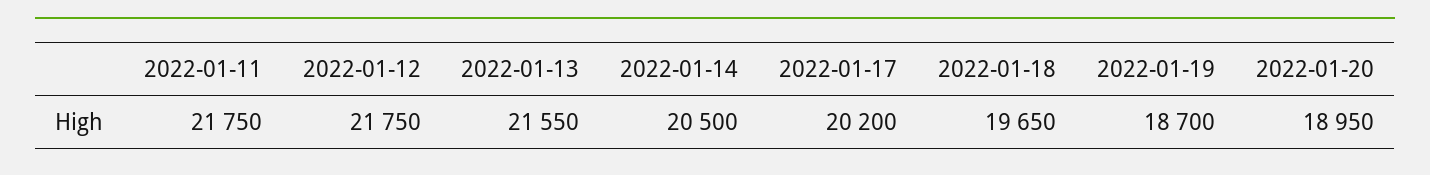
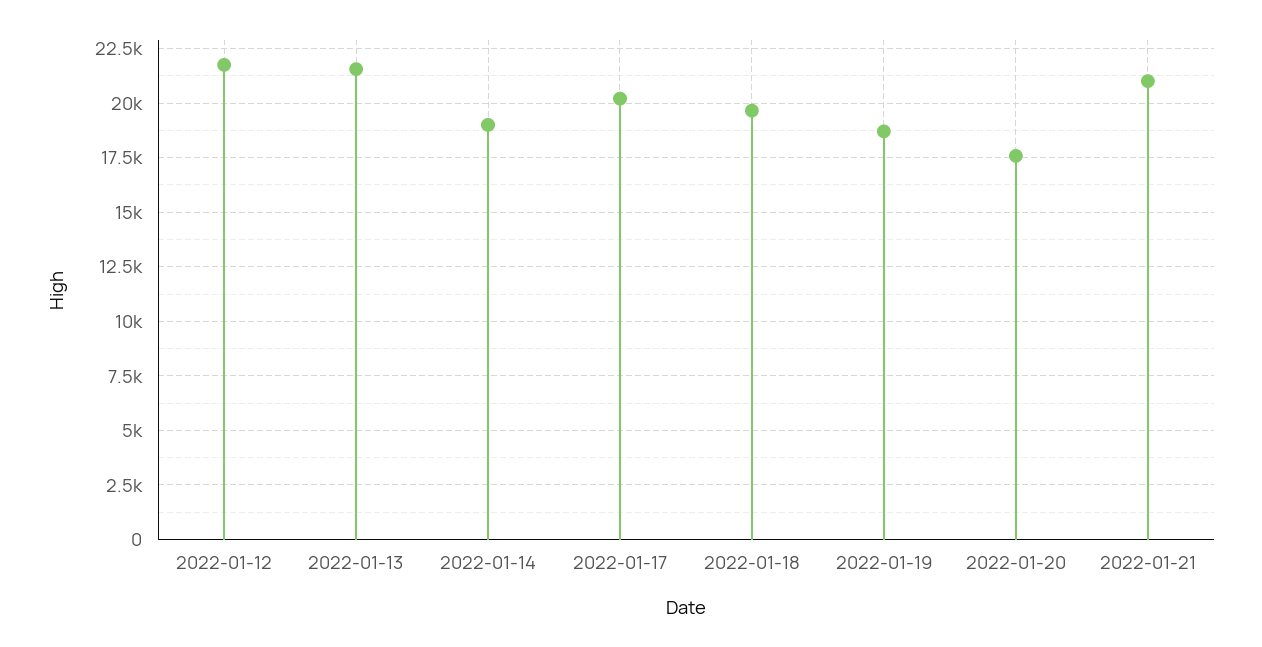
2022-01-11: 21750 -> none
2022-01-14: 20500 -> 19000
2022-01-20: 18950 -> 17500
2022-01-21: none -> 21000

